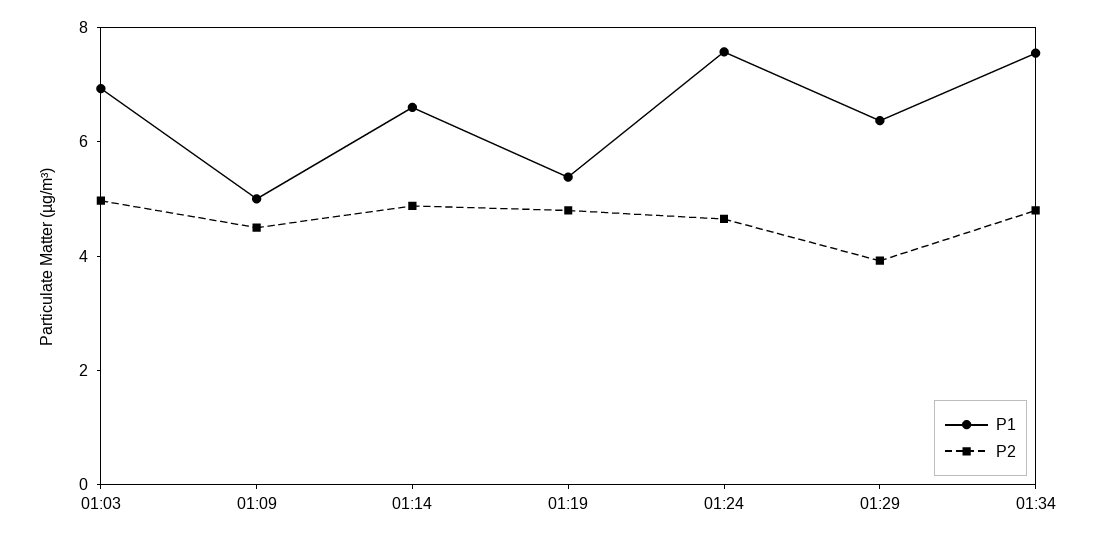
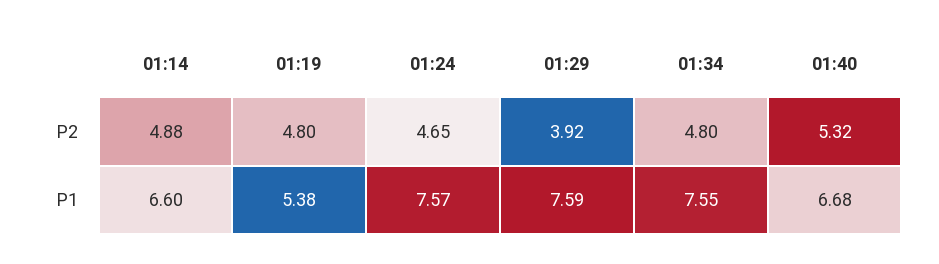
P1, 01:03: 7 -> none
P2, 01:03: 5 -> none
P1, 01:09: 5 -> none
P2, 01:09: 4.5 -> none
P1, 01:29: 6.5 -> 7.59
P2, 01:40: none -> 5.32
P1, 01:40: none -> 6.68

